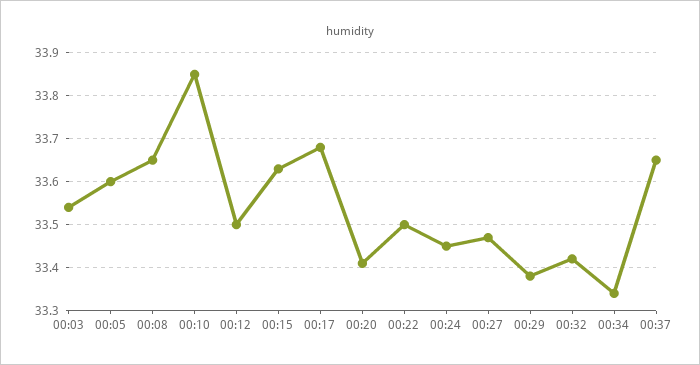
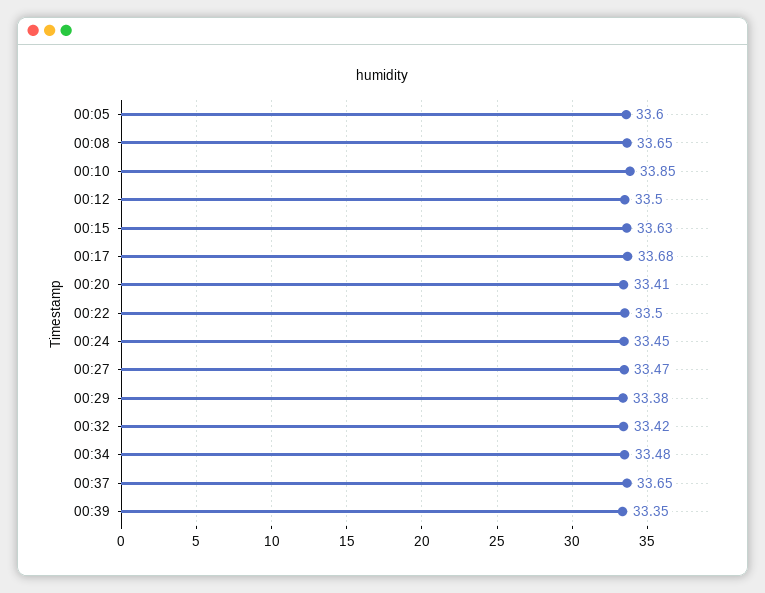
00:03: 33.55 -> none
00:34: 33.35 -> 33.48
00:39: none -> 33.35

